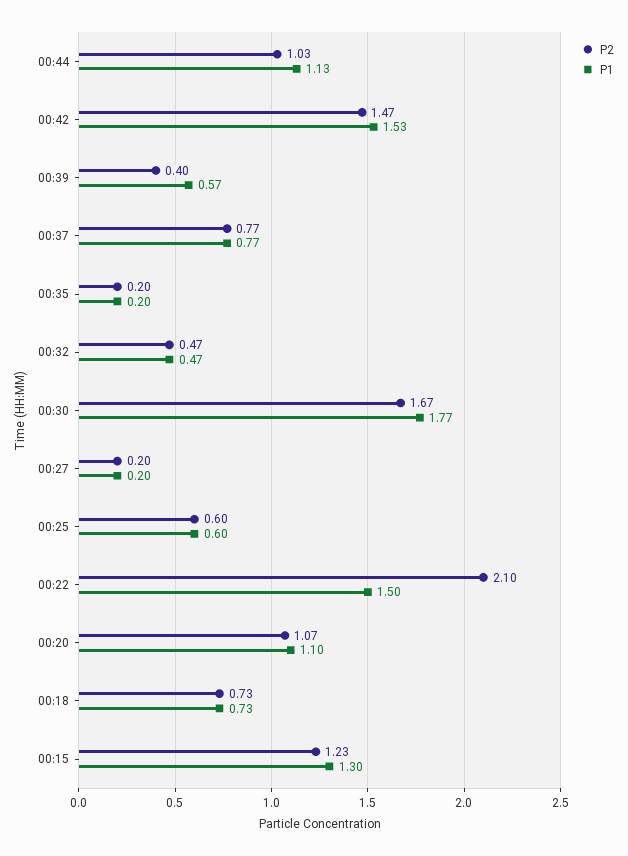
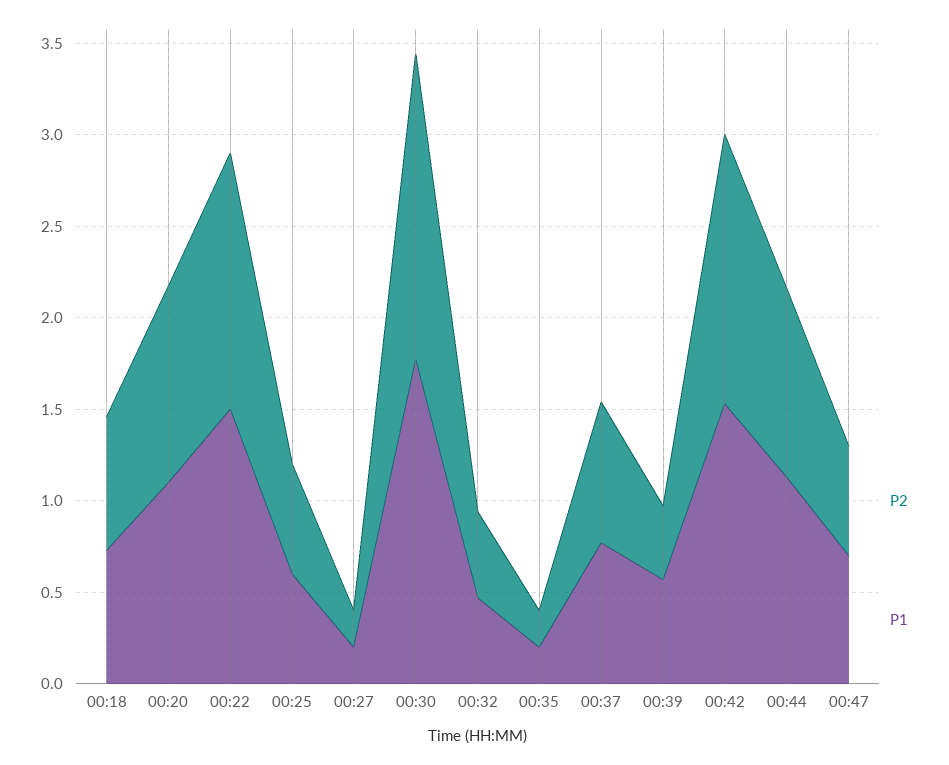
P2, 00:22: 2.1 -> 1.4
P2, 00:15: 1.23 -> none
P1, 00:15: 1.3 -> none
P2, 00:47: none -> 0.6
P1, 00:47: none -> 0.7

